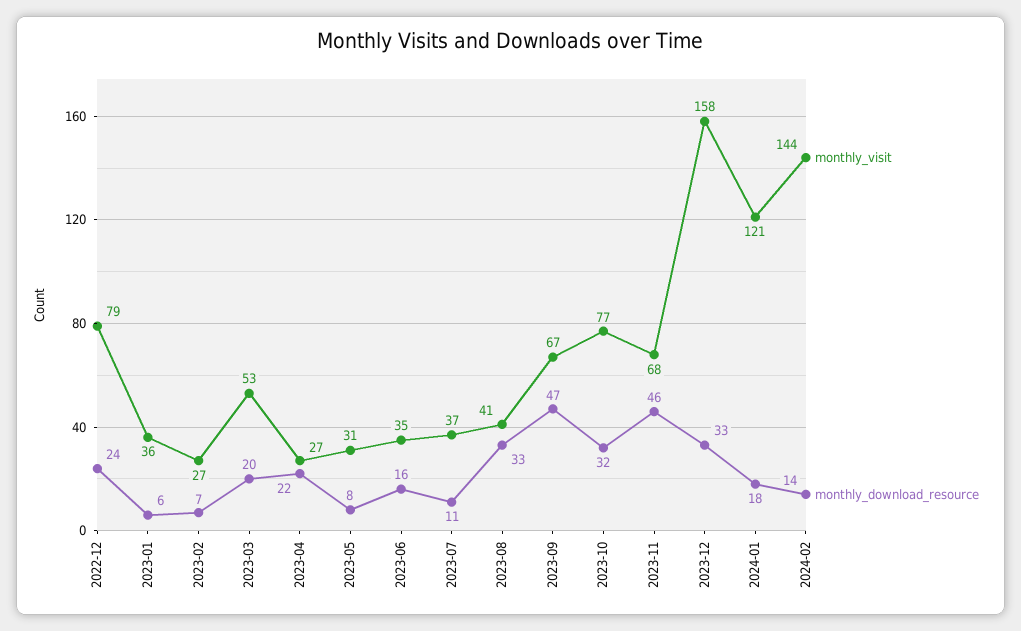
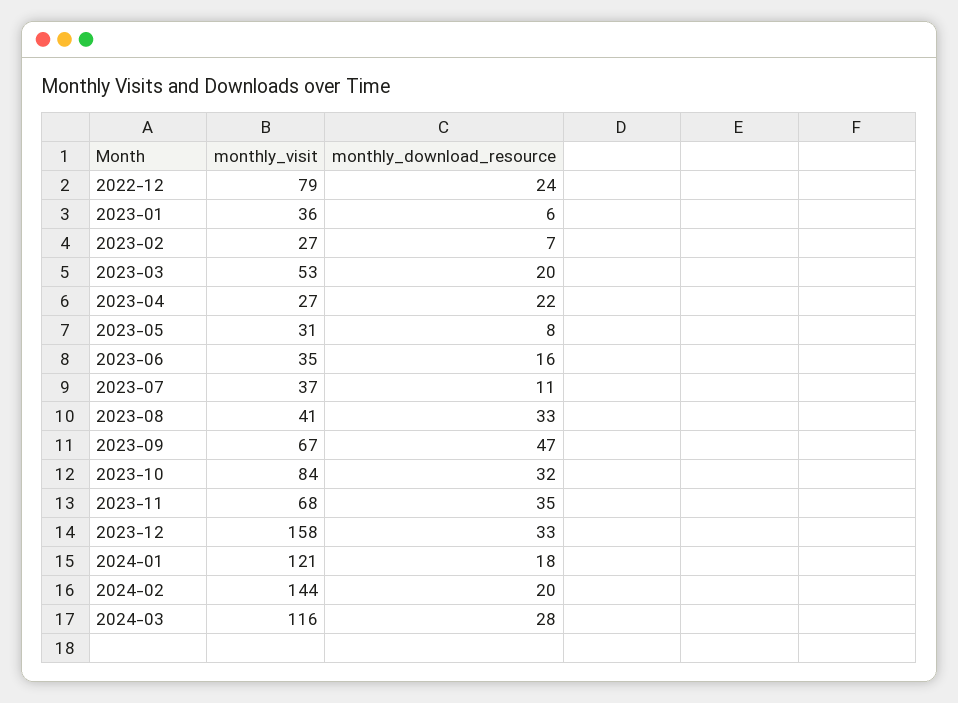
monthly_visit, 2023-10: 77 -> 84
monthly_download_resource, 2023-11: 46 -> 35
monthly_download_resource, 2024-02: 14 -> 20
monthly_visit, 2024-03: none -> 116
monthly_download_resource, 2024-03: none -> 28

